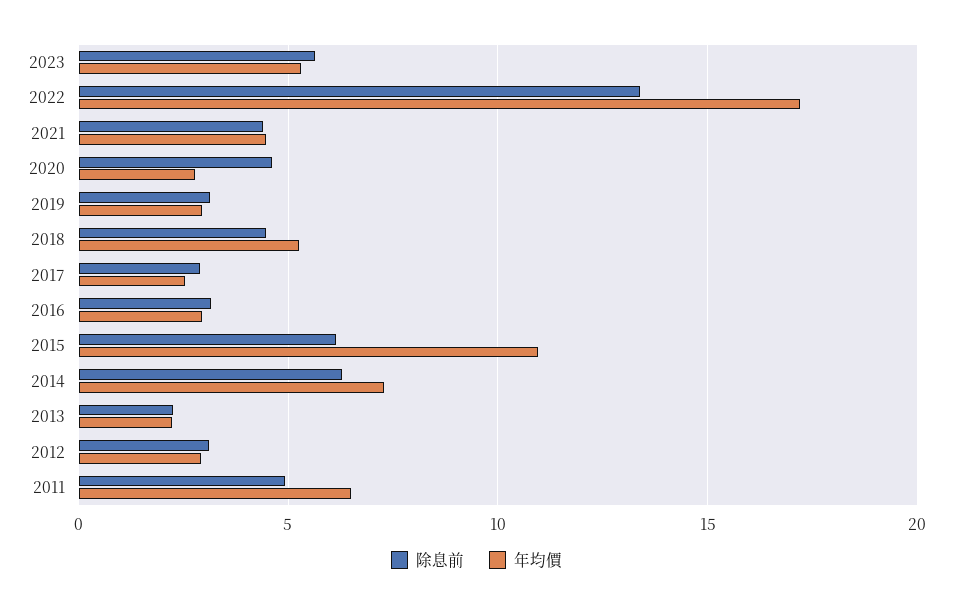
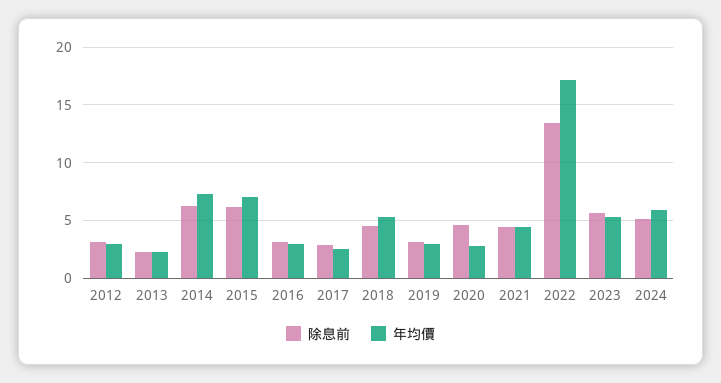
年均價, 2015: 11 -> 7
除息前, 2011: 5 -> none
年均價, 2011: 6.5 -> none
除息前, 2024: none -> 5
年均價, 2024: none -> 6

